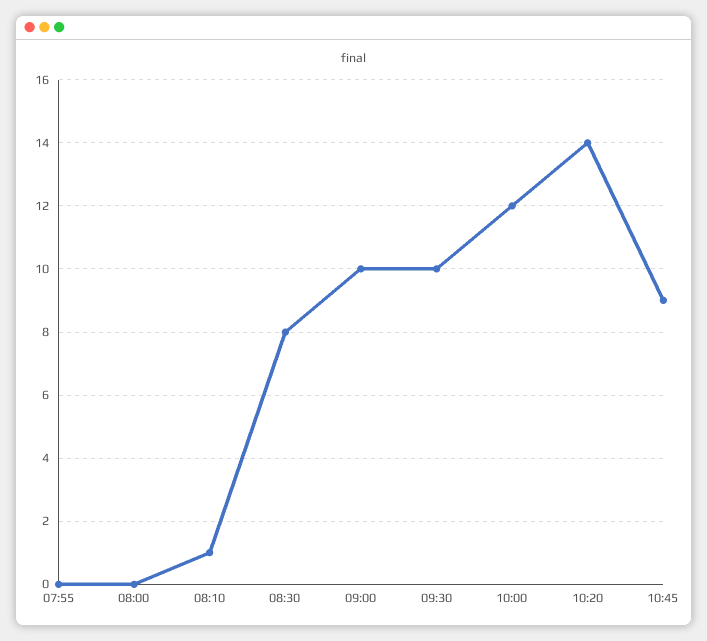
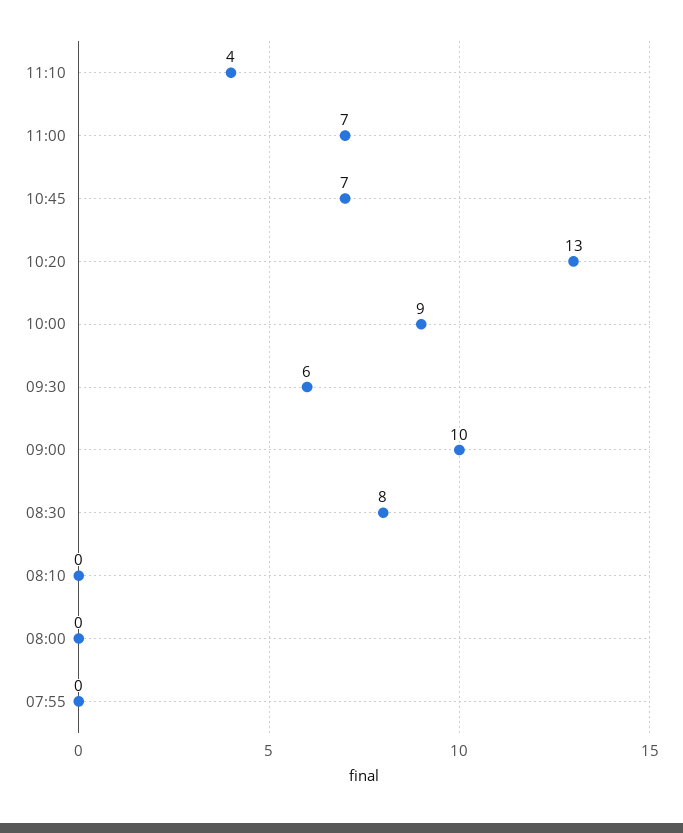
08:10: 1 -> 0
09:30: 10 -> 6
10:00: 12 -> 9
10:20: 14 -> 13
10:45: 9 -> 7
11:10: none -> 4
11:00: none -> 7

